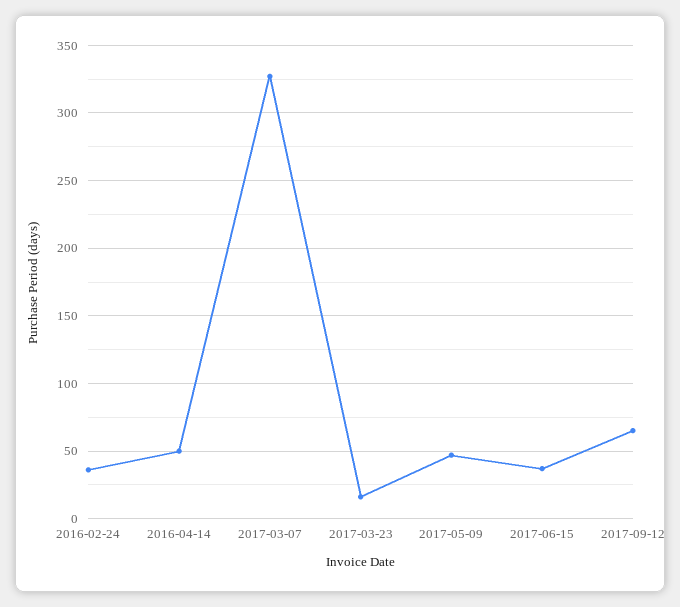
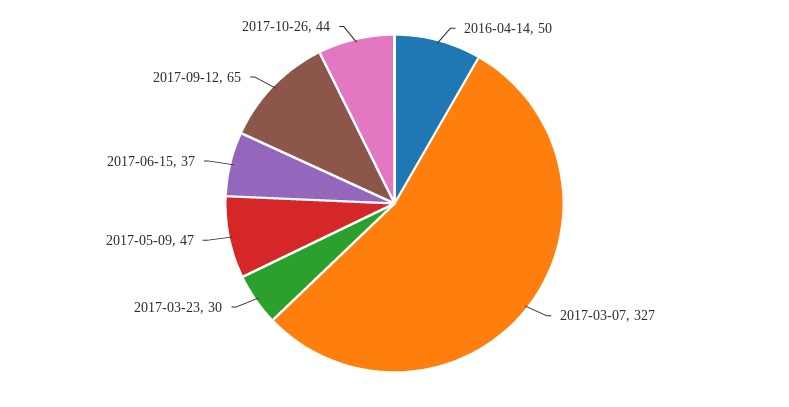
2016-02-24: 35 -> none
2017-03-23: 15 -> 30
2017-10-26: none -> 44

